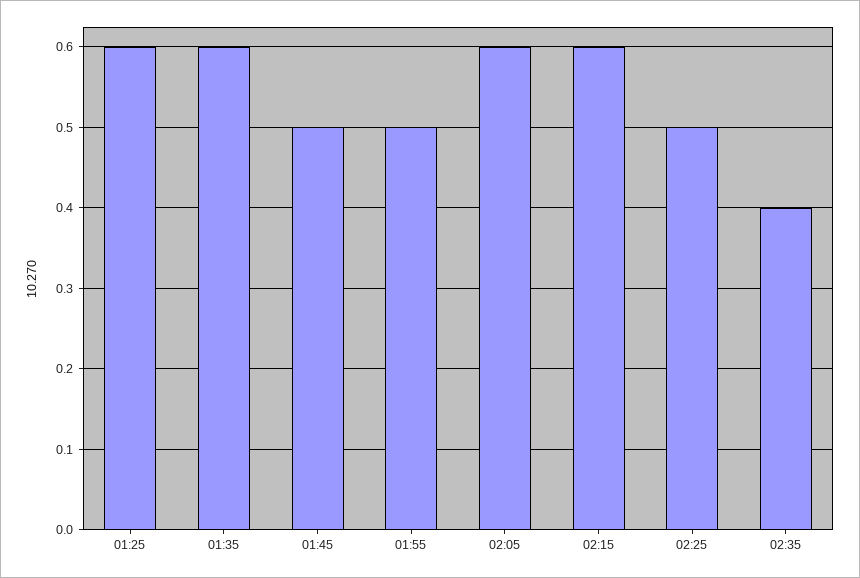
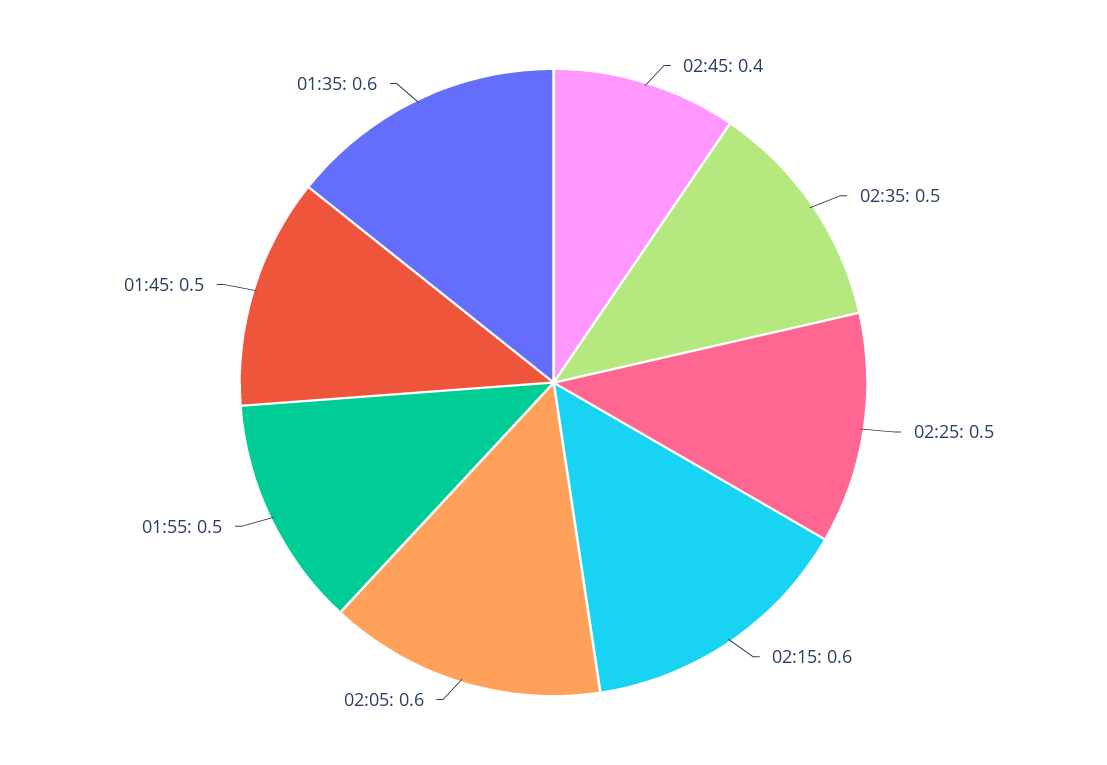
01:25: 0.6 -> none
02:35: 0.4 -> 0.5
02:45: none -> 0.4

